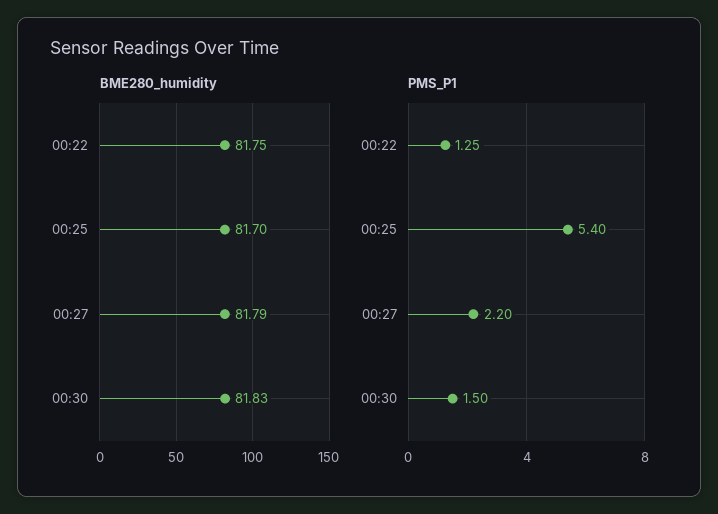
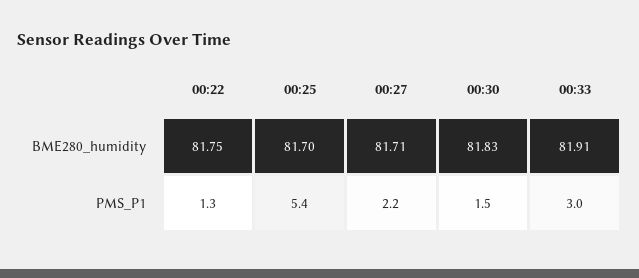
BME280_humidity, 00:27: 81.79 -> 81.71
BME280_humidity, 00:33: none -> 81.91
PMS_P1, 00:33: none -> 3

